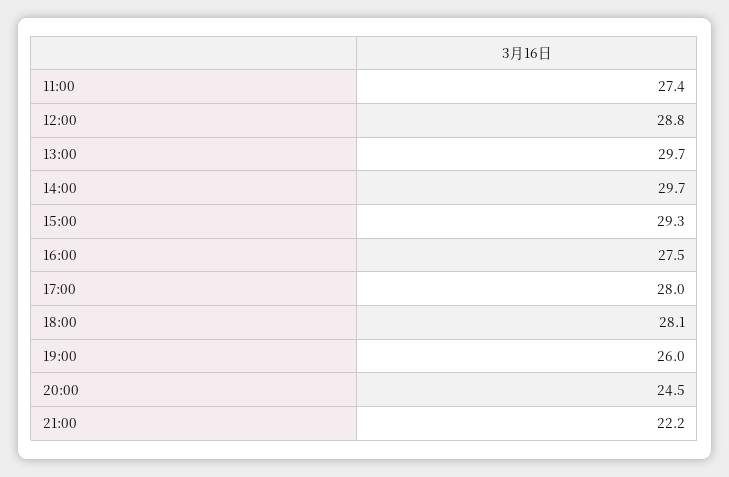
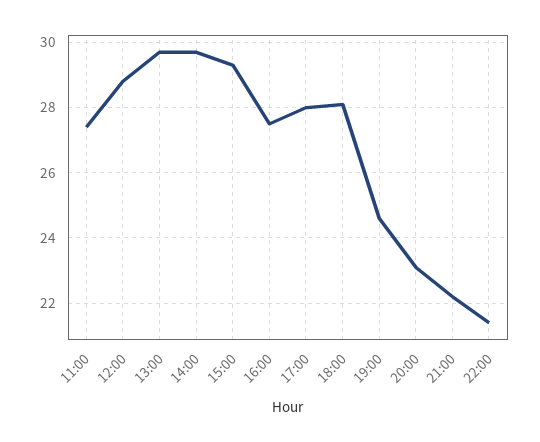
19:00: 26 -> 24.5
20:00: 24.5 -> 23
22:00: none -> 21.5

